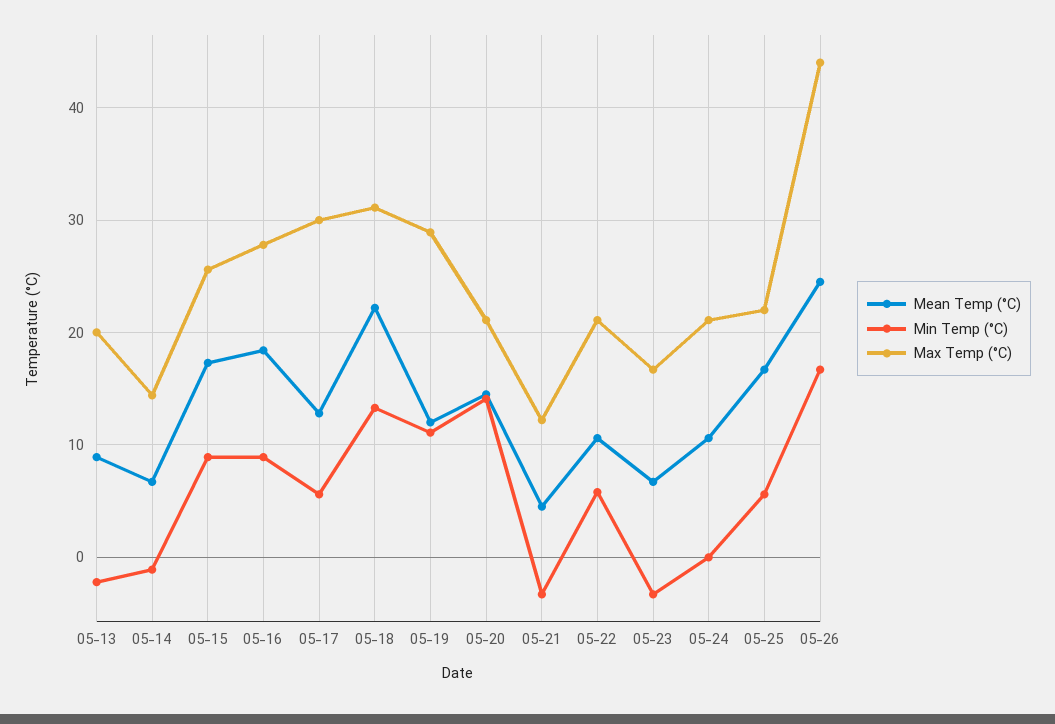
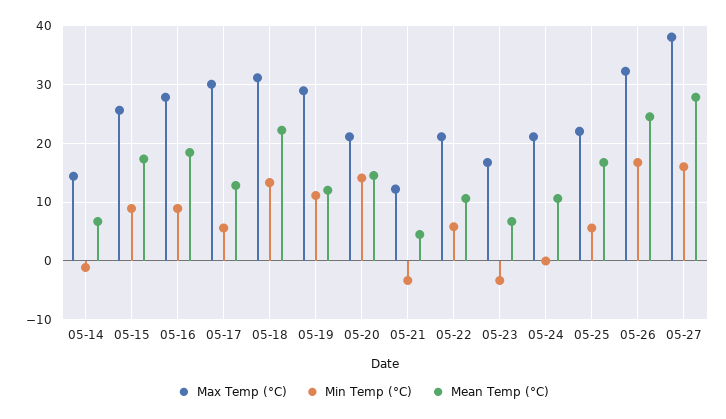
Mean Temp (°C), 05-13: 9 -> none
Min Temp (°C), 05-13: -2 -> none
Max Temp (°C), 05-13: 20 -> none
Max Temp (°C), 05-26: 44 -> 32
Max Temp (°C), 05-27: none -> 38
Min Temp (°C), 05-27: none -> 16
Mean Temp (°C), 05-27: none -> 28

